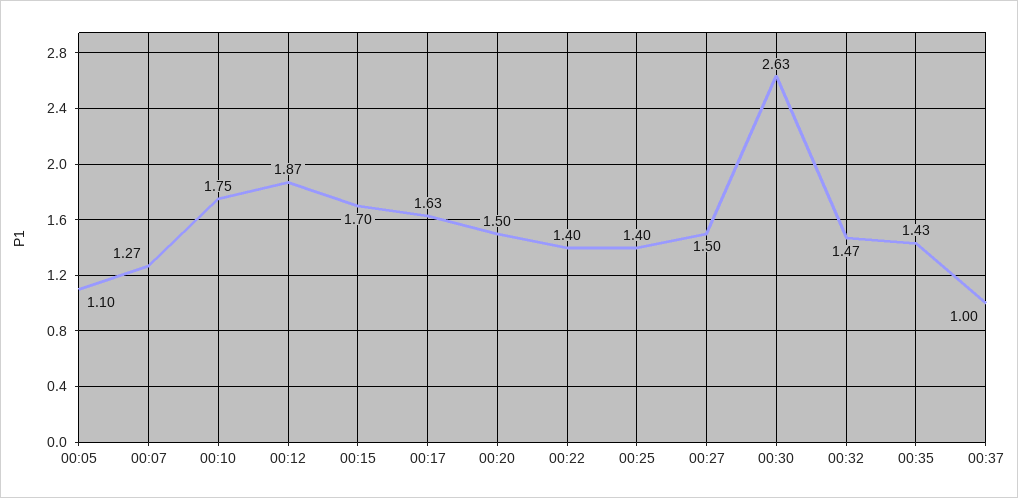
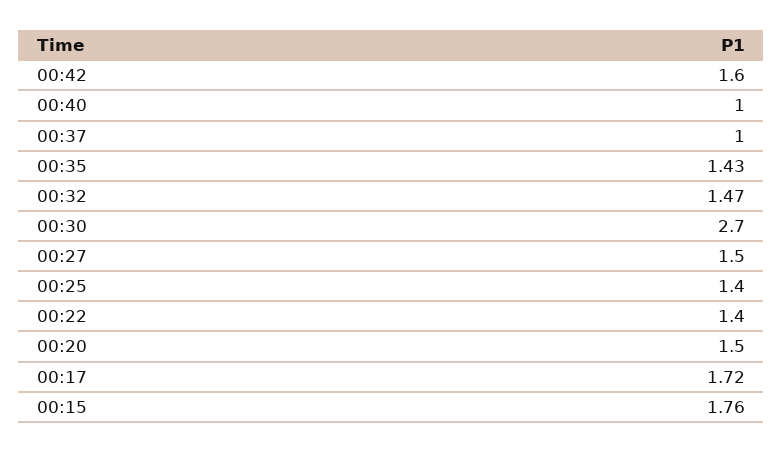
00:05: 1.1 -> none
00:07: 1.27 -> none
00:10: 1.75 -> none
00:12: 1.87 -> none
00:15: 1.7 -> 1.76
00:17: 1.63 -> 1.72
00:30: 2.63 -> 2.7
00:42: none -> 1.6
00:40: none -> 1

